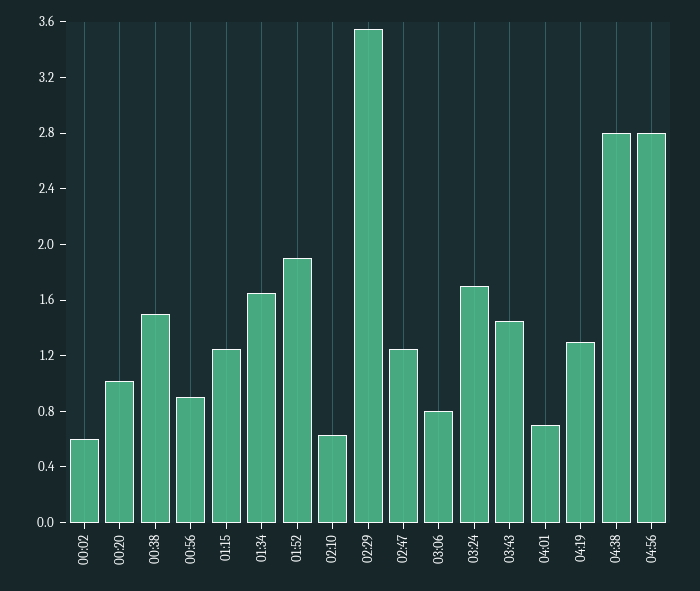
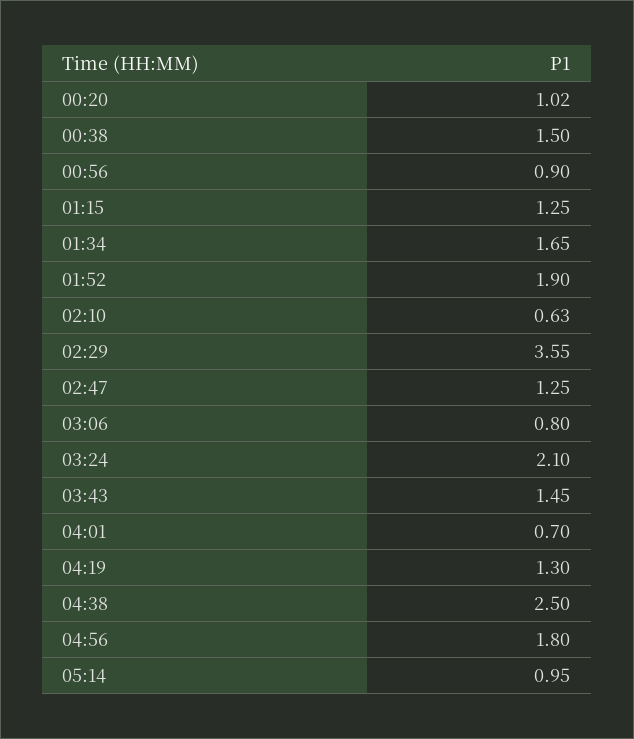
00:02: 0.6 -> none
03:24: 1.7 -> 2.1
04:38: 2.8 -> 2.5
04:56: 2.8 -> 1.8
05:14: none -> 0.95

